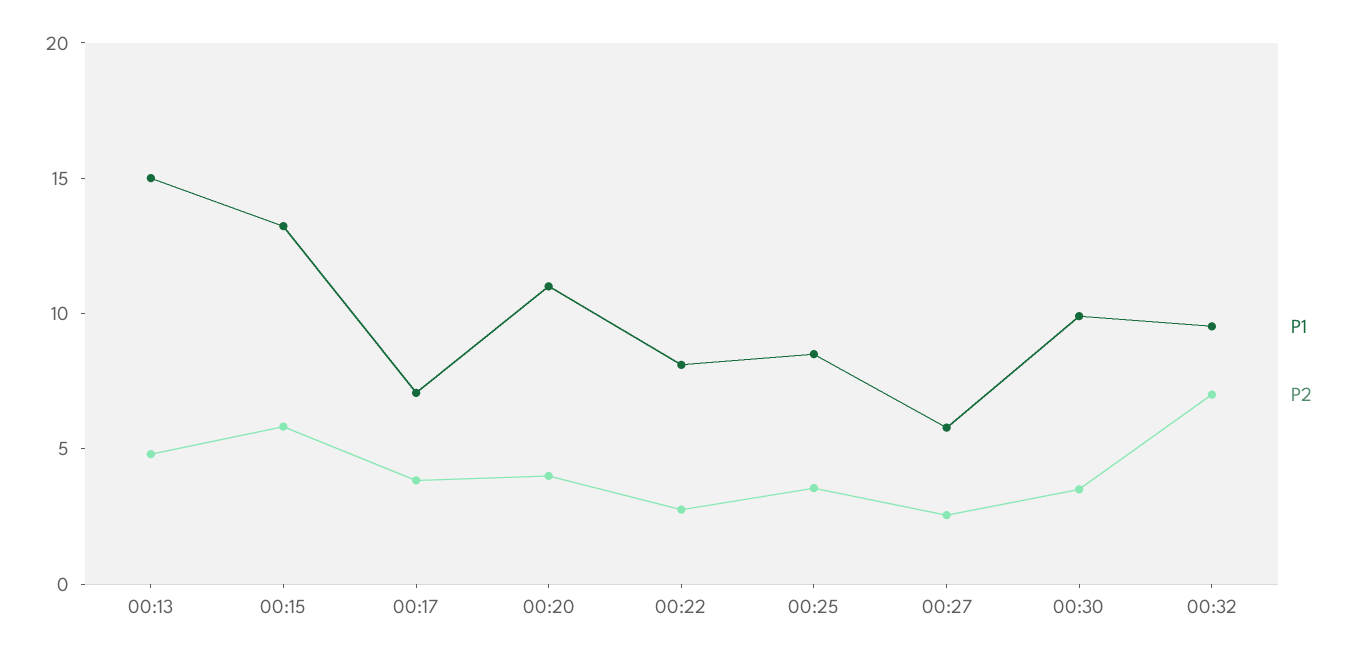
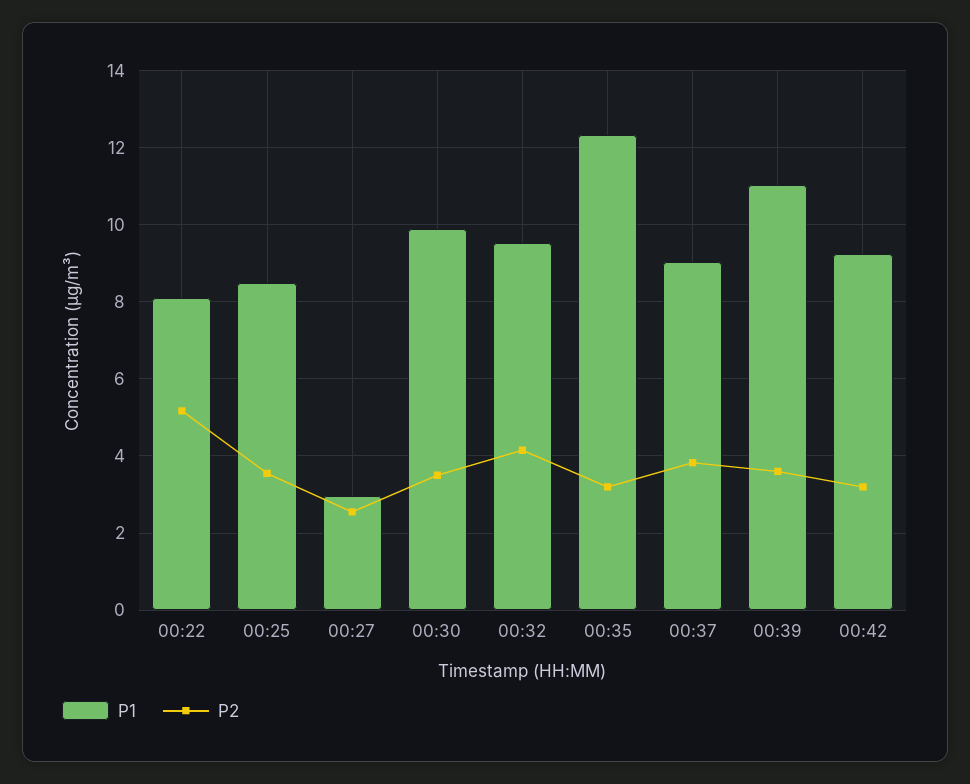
P1, 00:13: 15 -> none
P2, 00:13: 5 -> none
P1, 00:15: 13 -> none
P2, 00:15: 6 -> none
P1, 00:17: 7 -> none
P2, 00:17: 4 -> none
P1, 00:20: 11 -> none
P2, 00:20: 4 -> none
P2, 00:22: 3 -> 5.2
P1, 00:27: 6 -> 3
P2, 00:32: 7 -> 4.2
P1, 00:35: none -> 12.4
P2, 00:35: none -> 3.2
P1, 00:37: none -> 9
P2, 00:37: none -> 3.8
P1, 00:39: none -> 11
P2, 00:39: none -> 3.6
P1, 00:42: none -> 9.2
P2, 00:42: none -> 3.2

